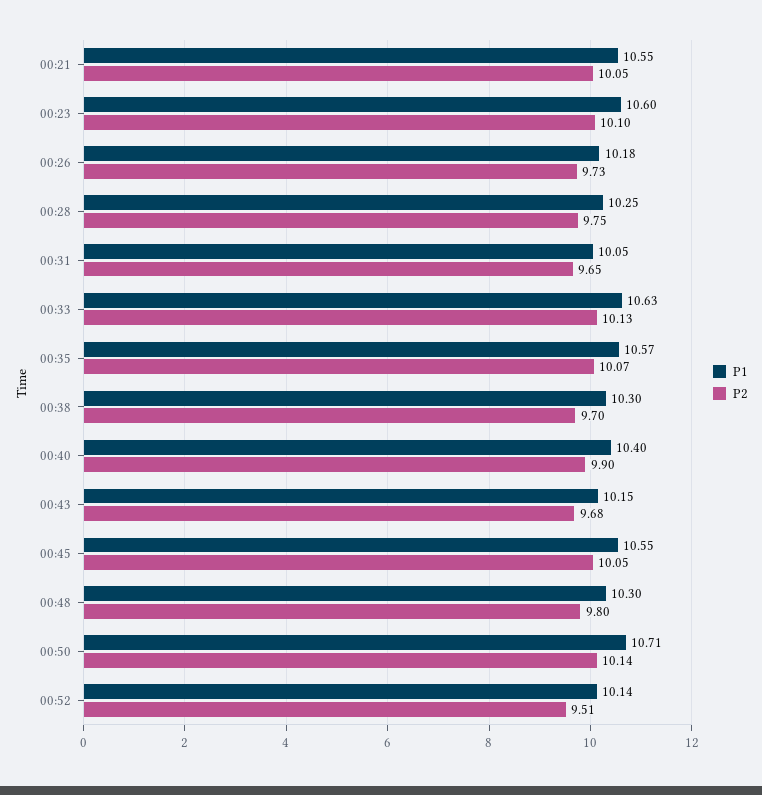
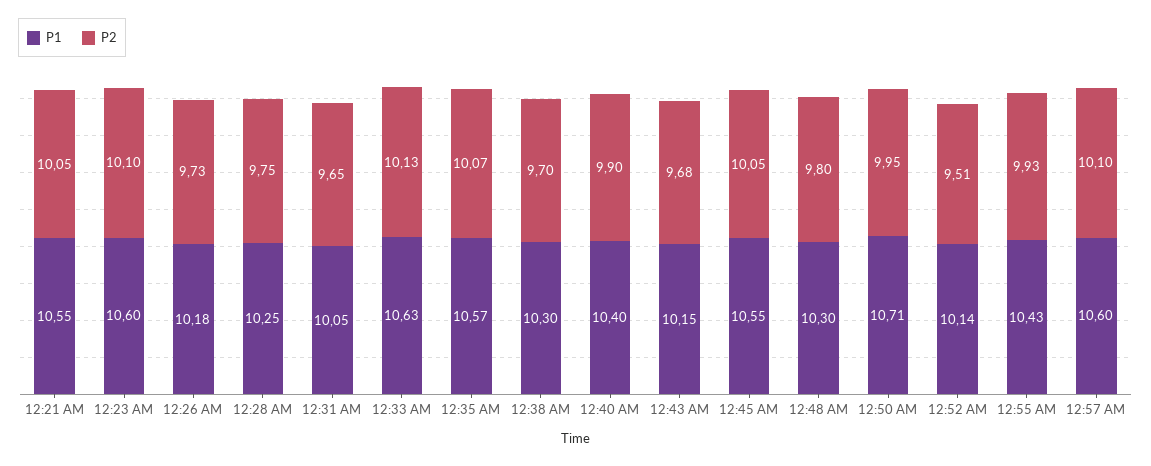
P2, 00:50: 10.14 -> 9.95
P1, 12:55 AM: none -> 10.43
P2, 12:55 AM: none -> 9.93
P1, 12:57 AM: none -> 10.6
P2, 12:57 AM: none -> 10.1

